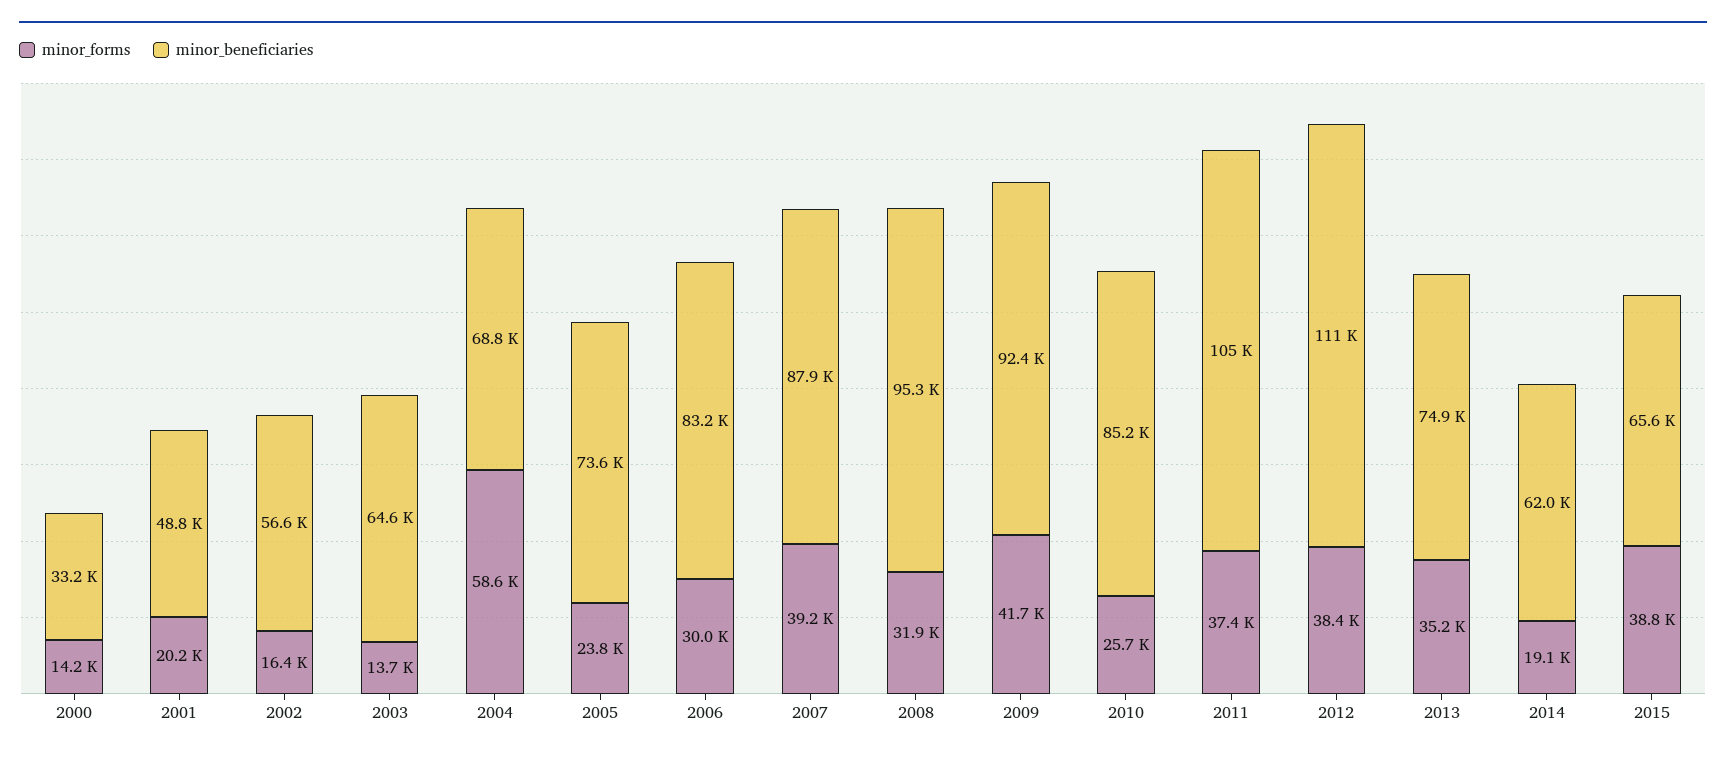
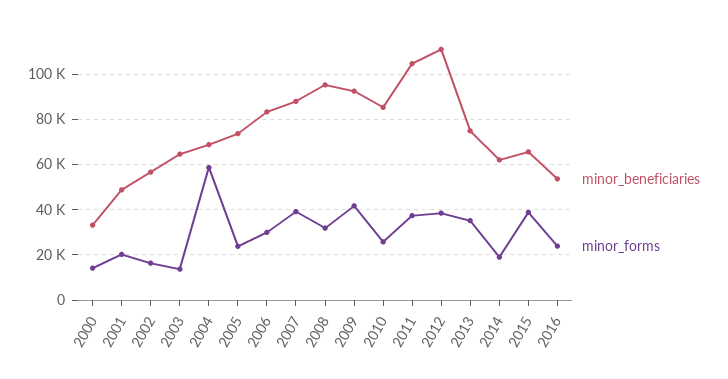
minor_beneficiaries, 2016: none -> 55000
minor_forms, 2016: none -> 25000

